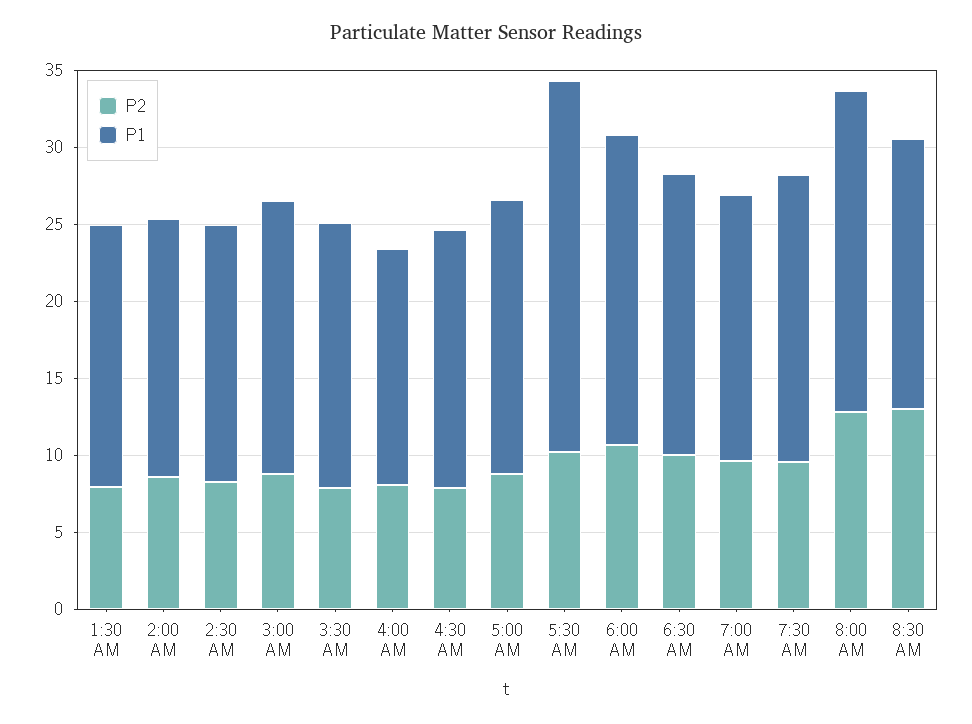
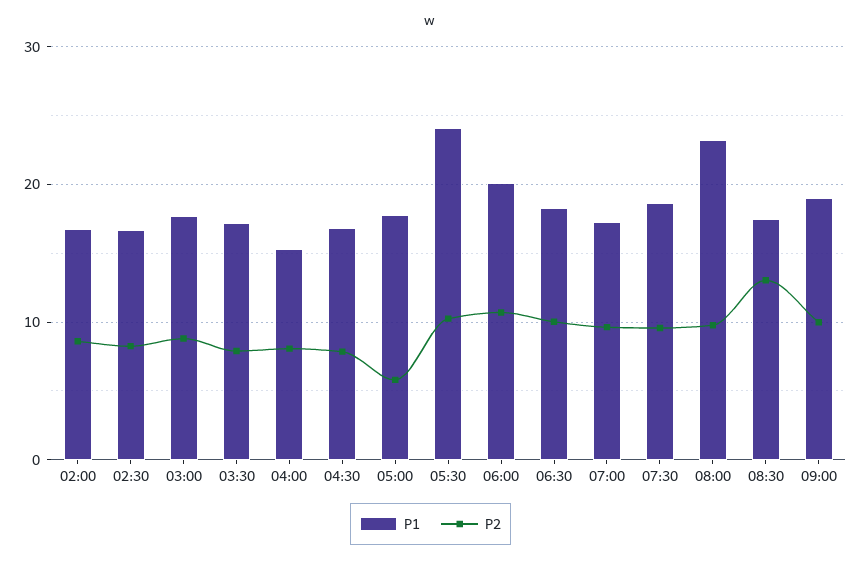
P2, 1:30 AM: 8 -> none
P1, 1:30 AM: 17 -> none
P2, 5:00 AM: 9 -> 6
P2, 8:00 AM: 13 -> 10
P1, 8:00 AM: 21 -> 23
P1, 09:00: none -> 19
P2, 09:00: none -> 10

